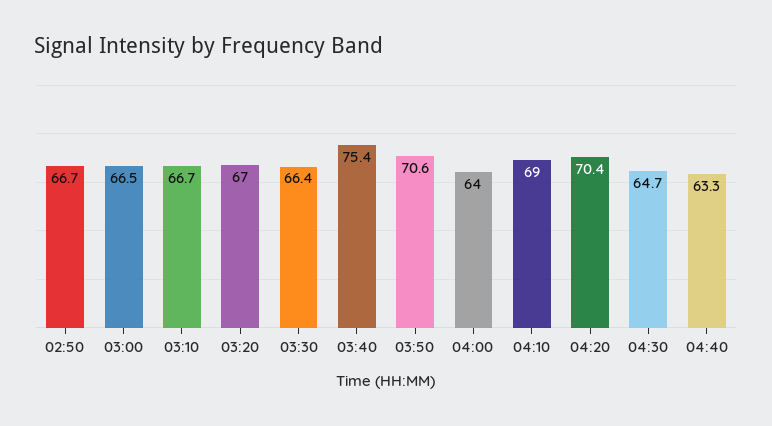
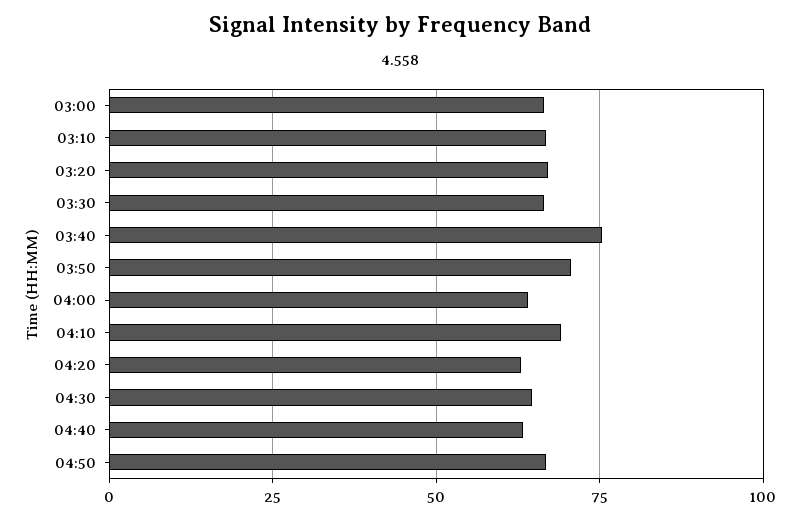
02:50: 66.7 -> none
04:20: 70.4 -> 62.5
04:50: none -> 67.5

